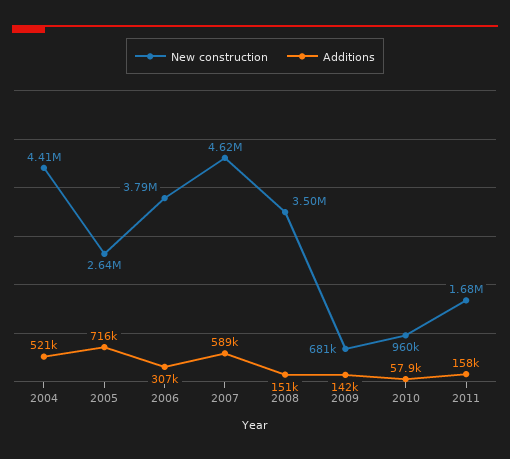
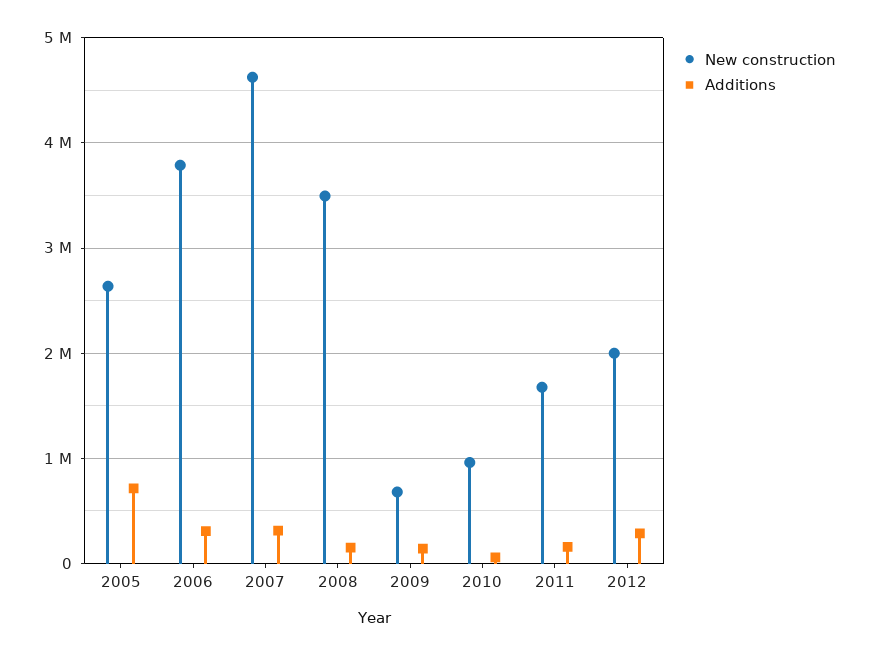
New construction, 2004: 4410000 -> none
Additions, 2004: 521000 -> none
Additions, 2007: 589000 -> 300000
New construction, 2012: none -> 2000000
Additions, 2012: none -> 300000

